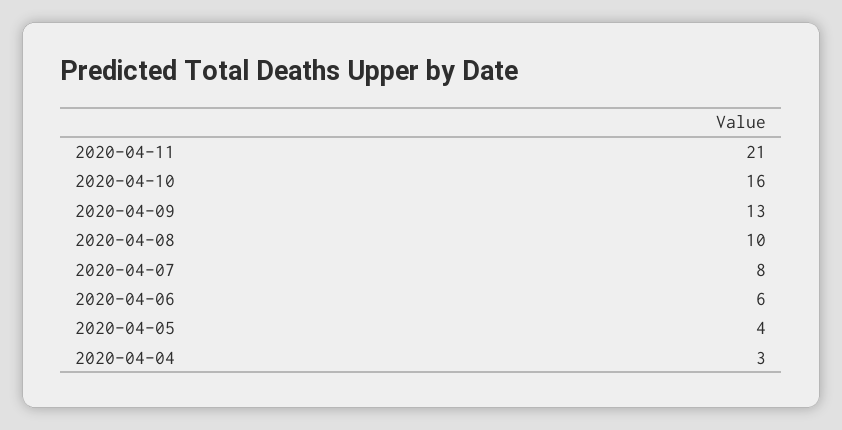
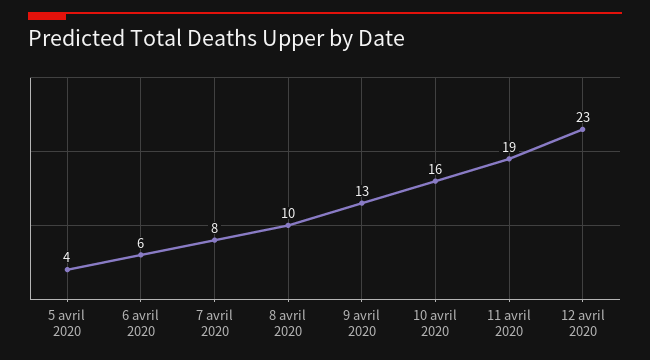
2020-04-11: 21 -> 19
2020-04-04: 3 -> none
12 avril 2020: none -> 23

